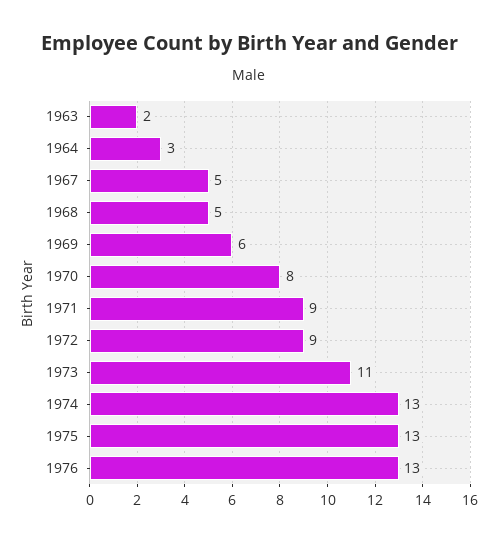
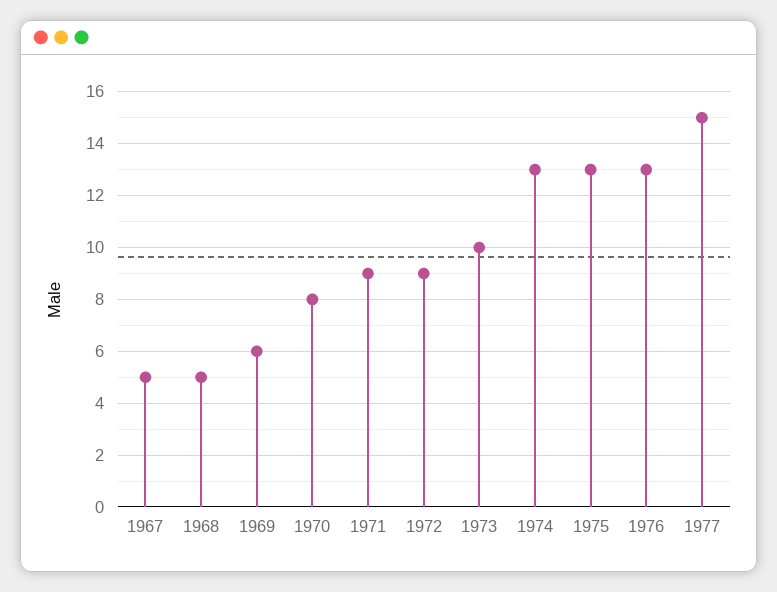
1963: 2 -> none
1964: 3 -> none
1973: 11 -> 10
1977: none -> 15

